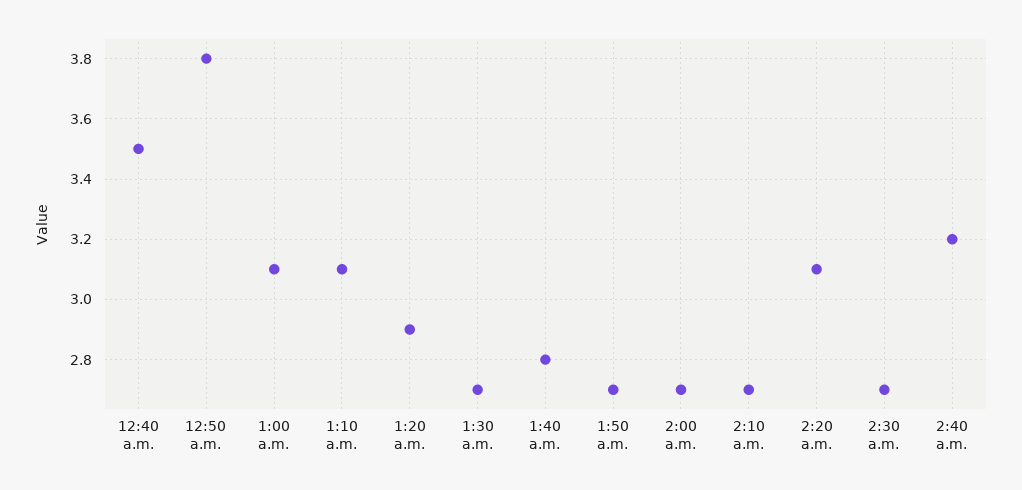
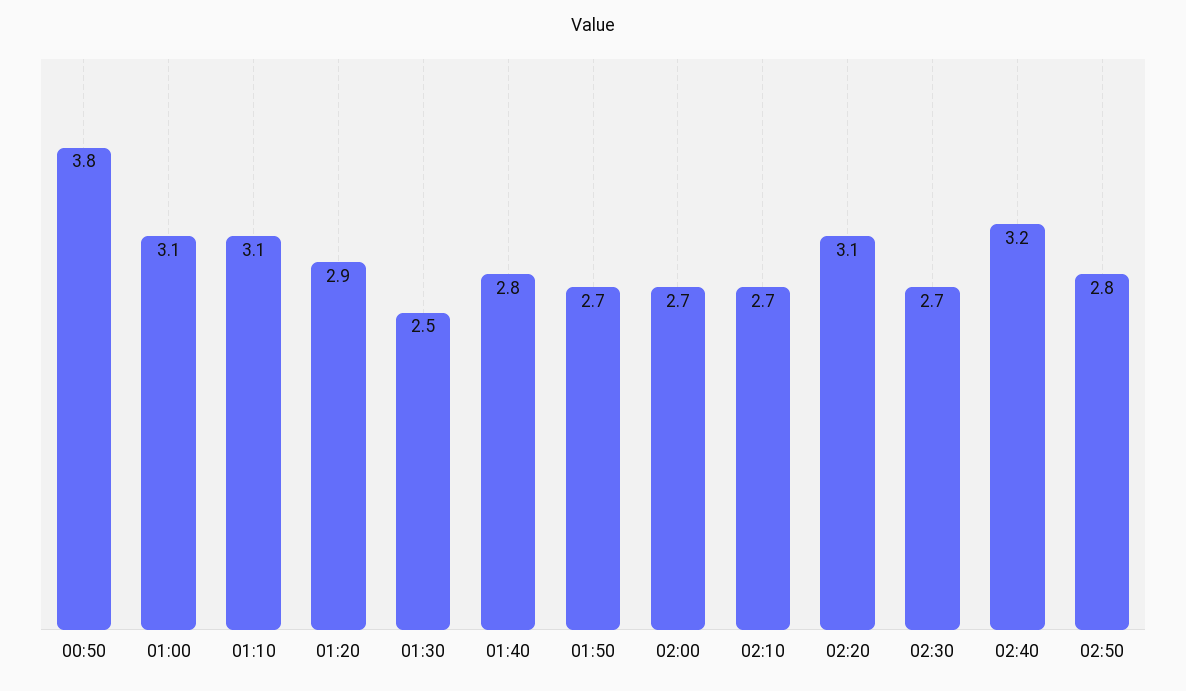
12:40 a.m.: 3.5 -> none
1:30 a.m.: 2.7 -> 2.5
02:50: none -> 2.8

